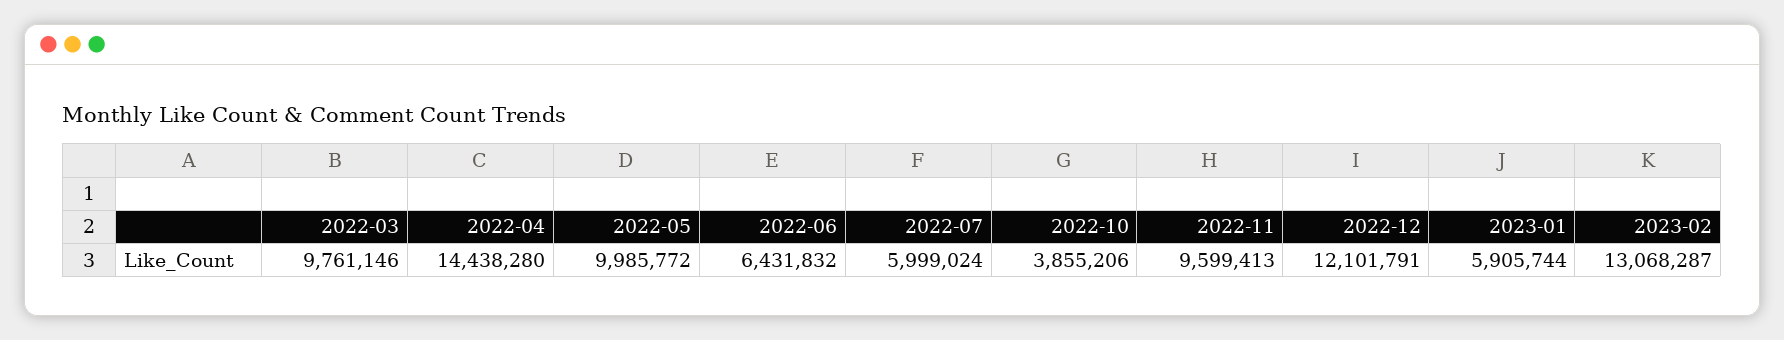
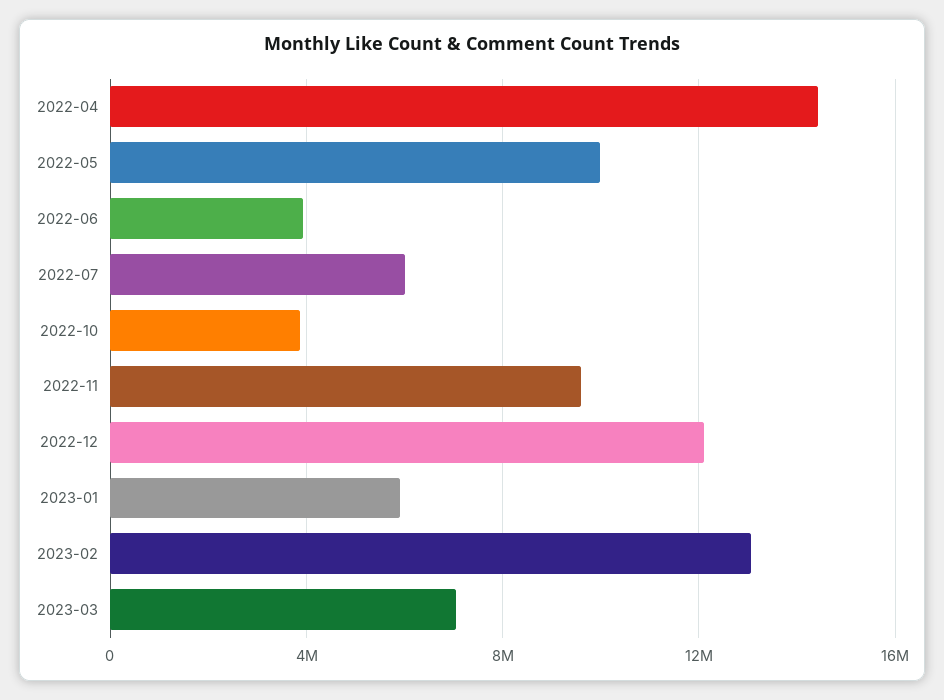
2022-03: 9761146 -> none
2022-06: 6431832 -> 4000000
2023-03: none -> 7000000

